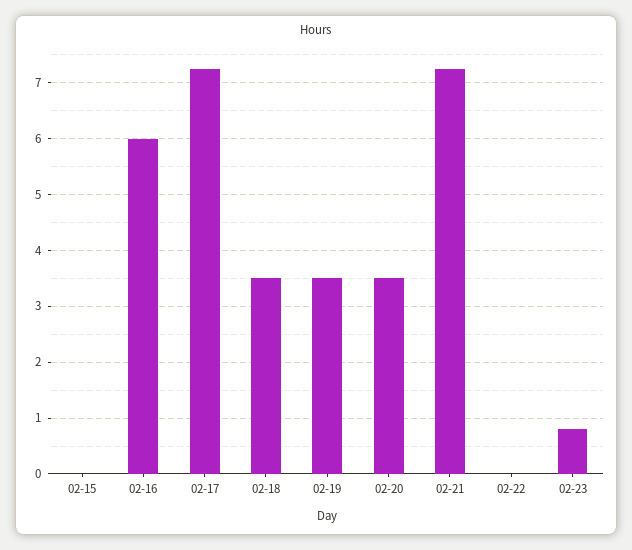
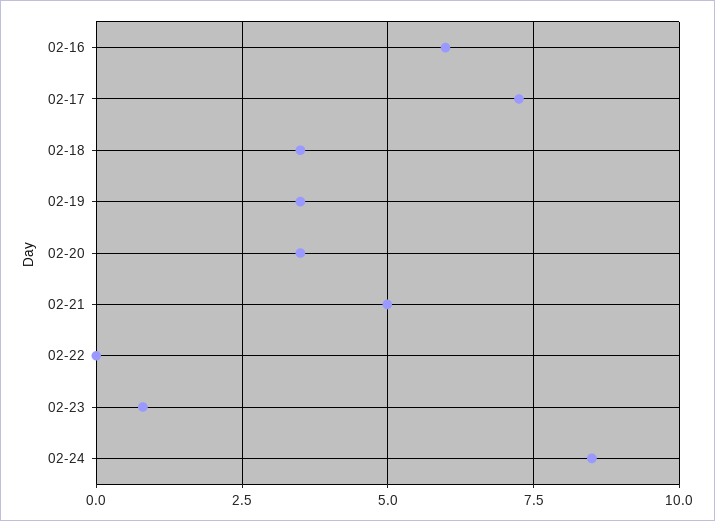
02-15: 0 -> none
02-21: 7.2 -> 5
02-24: none -> 8.5

